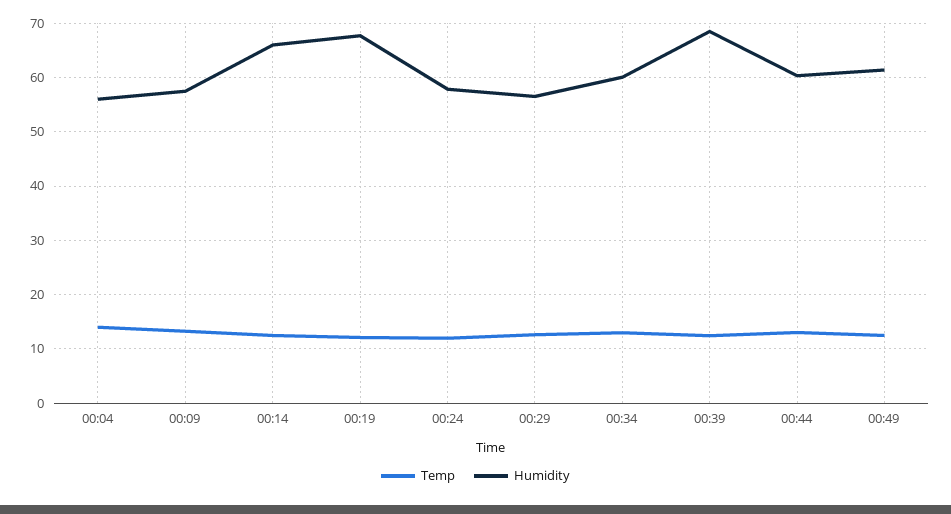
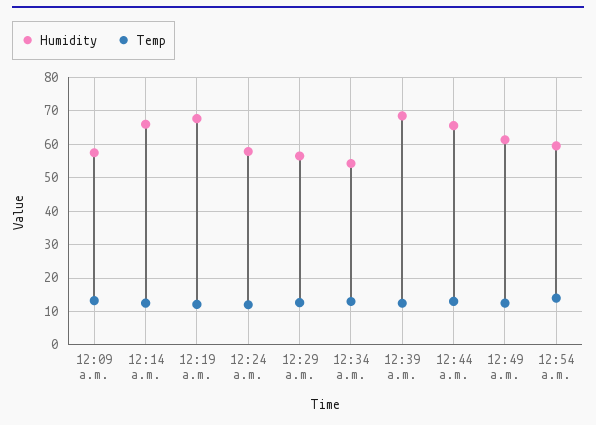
Temp, 00:04: 14 -> none
Humidity, 00:04: 56 -> none
Humidity, 00:34: 60 -> 54
Humidity, 00:44: 60 -> 66
Humidity, 12:54 a.m.: none -> 60
Temp, 12:54 a.m.: none -> 14

